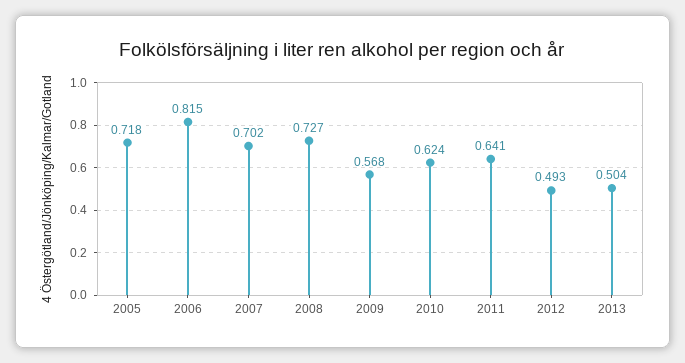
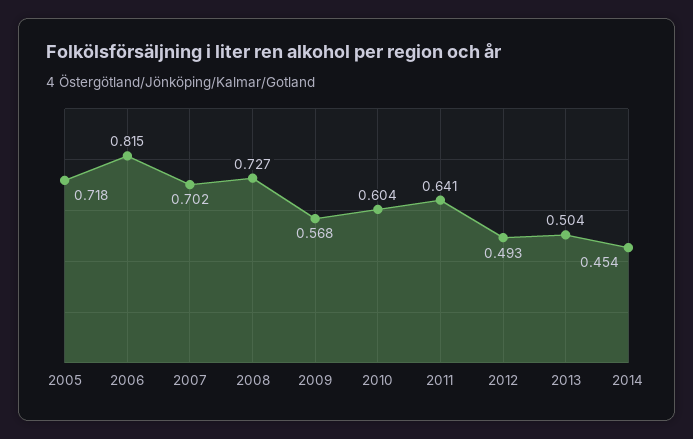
2010: 0.624 -> 0.604
2014: none -> 0.454

